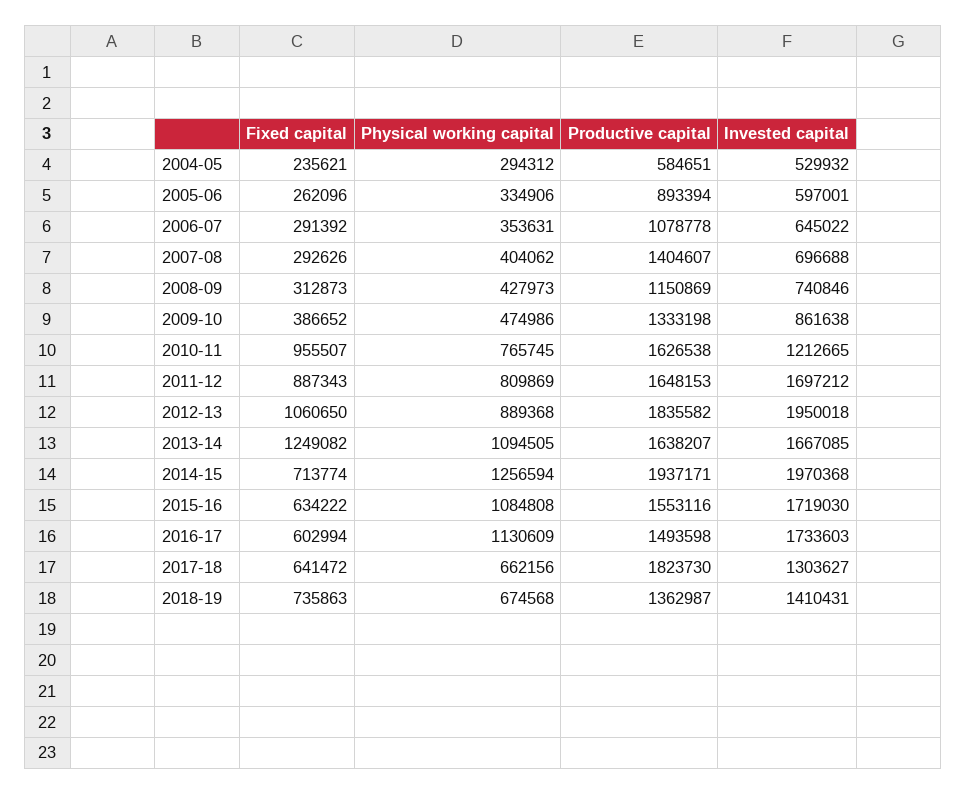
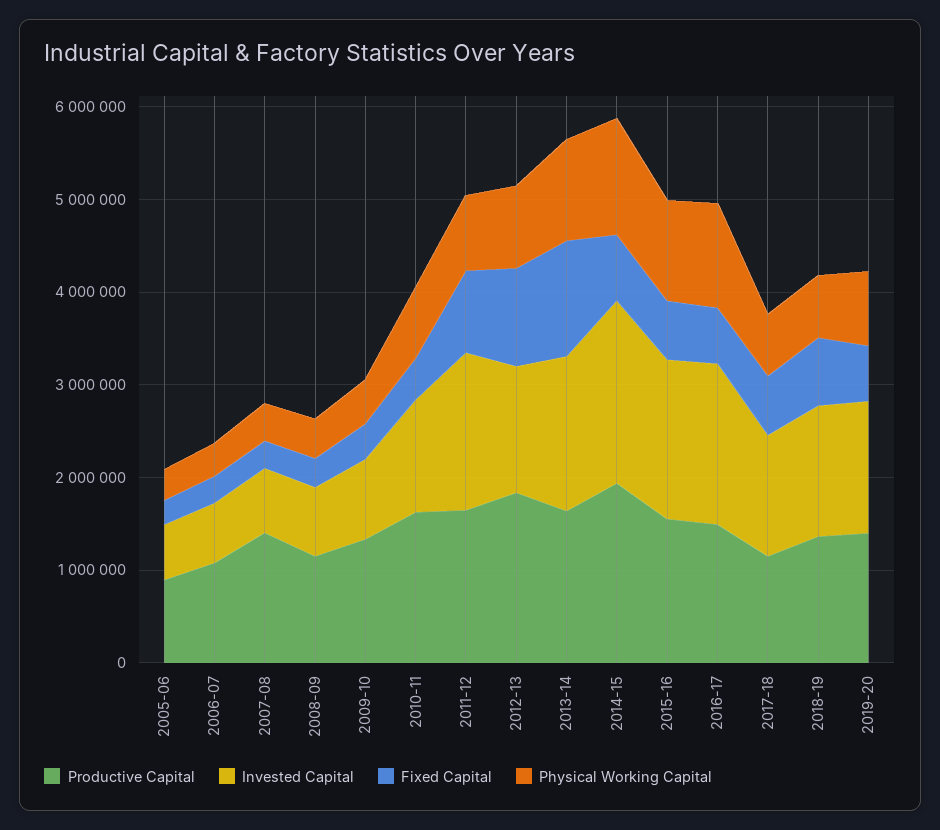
Fixed capital, 2004-05: 235621 -> none
Physical working capital, 2004-05: 294312 -> none
Productive capital, 2004-05: 584651 -> none
Invested capital, 2004-05: 529932 -> none
Fixed capital, 2010-11: 955507 -> 400000
Invested capital, 2012-13: 1950018 -> 1400000
Productive capital, 2017-18: 1823730 -> 1200000
Productive capital, 2019-20: none -> 1400000
Invested capital, 2019-20: none -> 1400000
Fixed capital, 2019-20: none -> 600000
Physical working capital, 2019-20: none -> 800000

